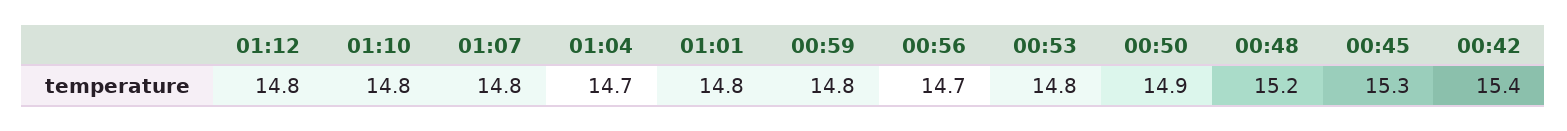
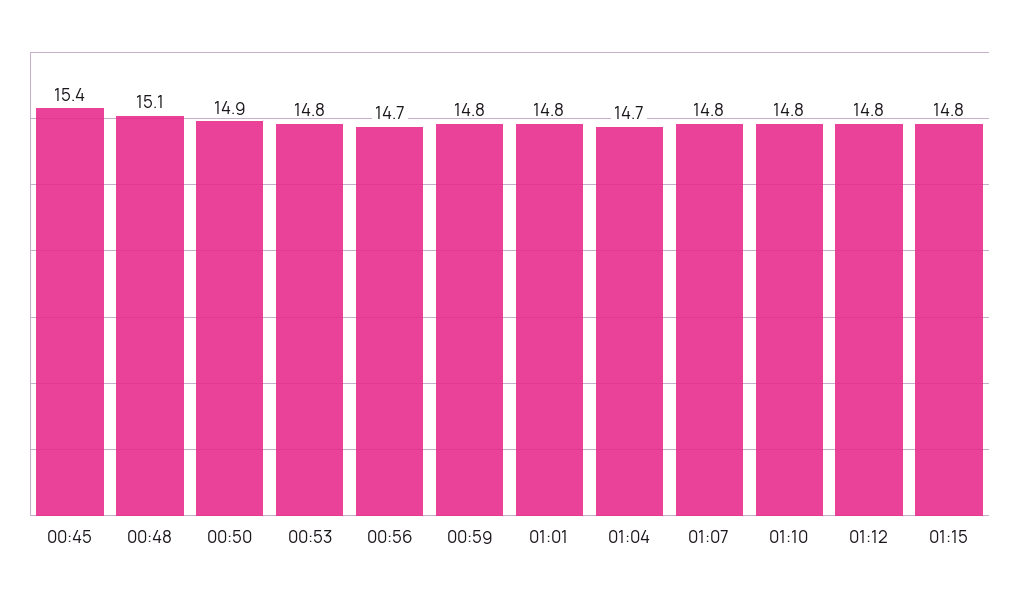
00:48: 15.2 -> 15.1
00:45: 15.3 -> 15.4
00:42: 15.4 -> none
01:15: none -> 14.8

